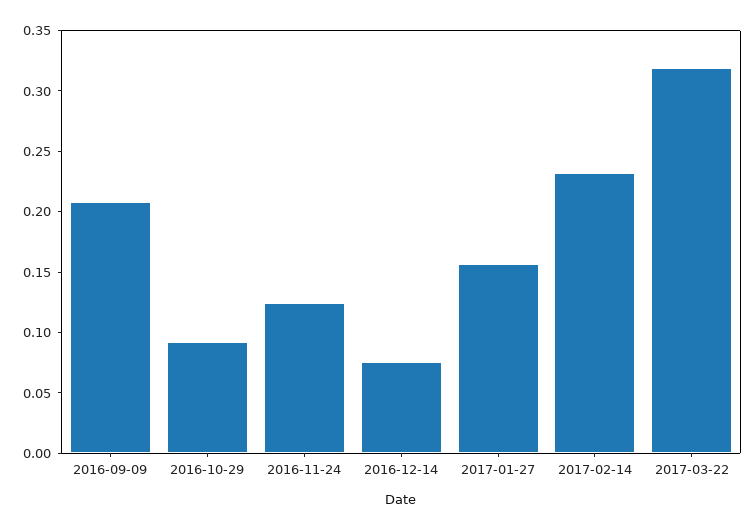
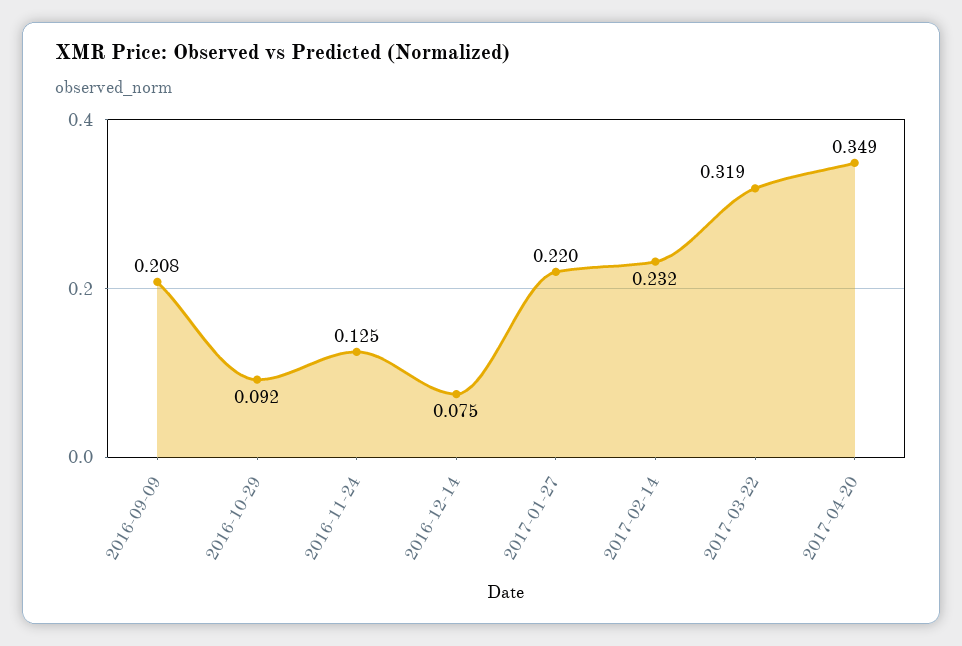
2017-01-27: 0.16 -> 0.22
2017-04-20: none -> 0.349

